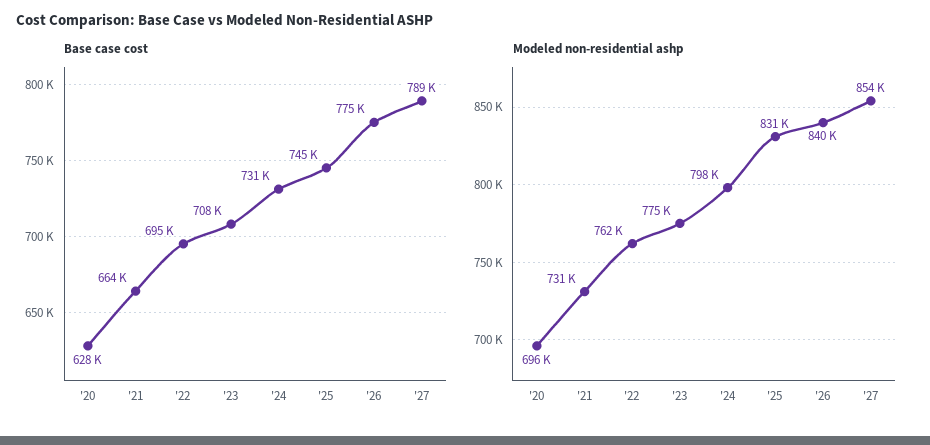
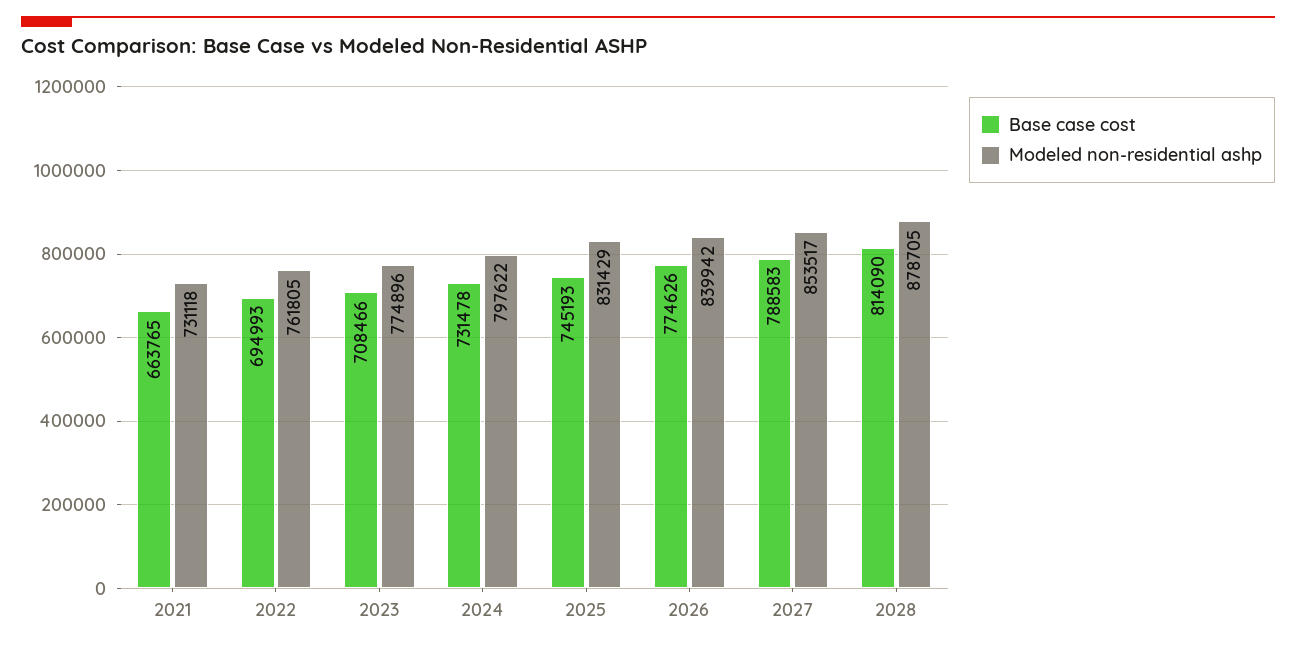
Base case cost, '20: 628000 -> none
Modeled non-residential ashp, '20: 696000 -> none
Base case cost, 2028: none -> 814090
Modeled non-residential ashp, 2028: none -> 878705

